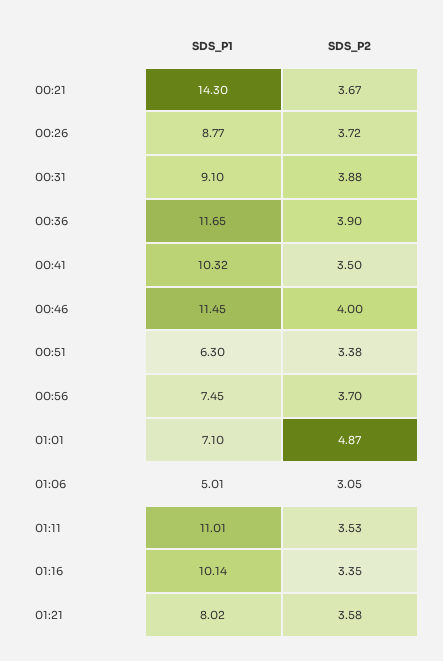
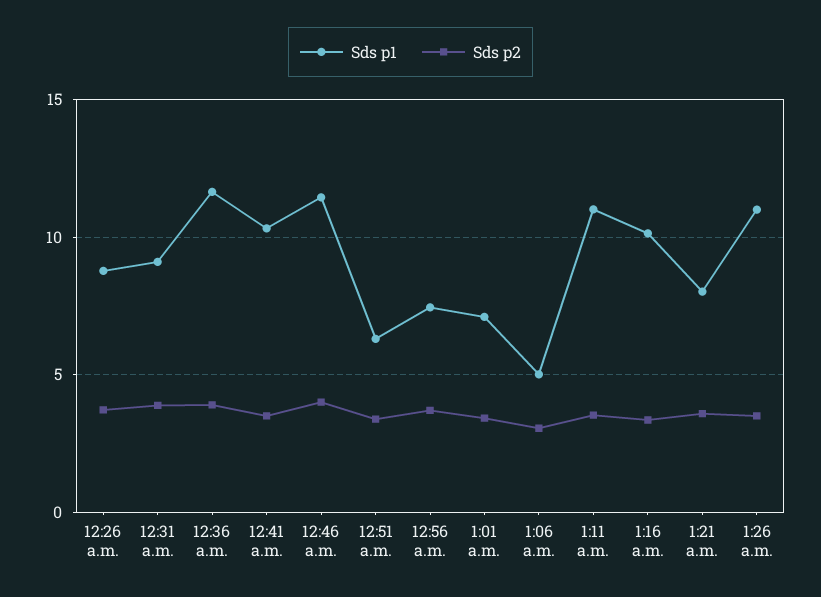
SDS_P1, 00:21: 14.3 -> none
SDS_P2, 00:21: 3.67 -> none
SDS_P2, 01:01: 4.87 -> 3.5
SDS_P1, 1:26 a.m.: none -> 11
SDS_P2, 1:26 a.m.: none -> 3.5

